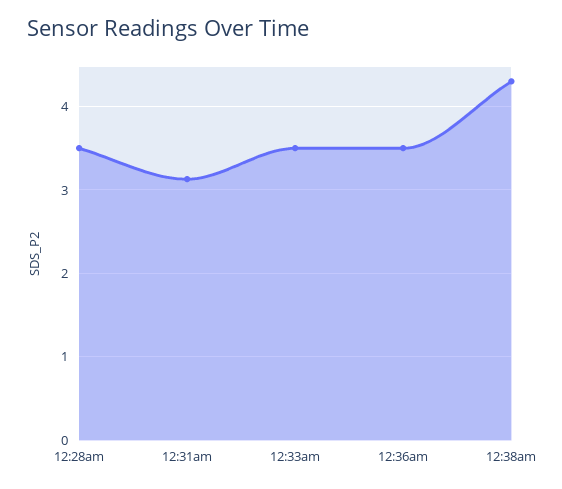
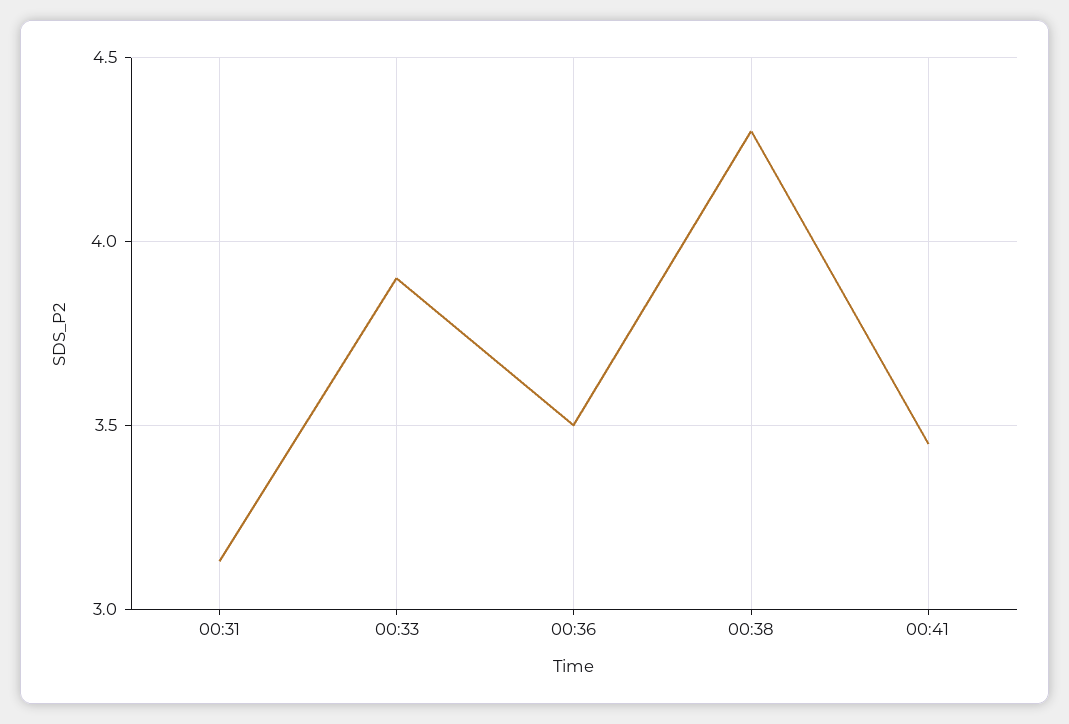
12:28am: 3.5 -> none
12:33am: 3.5 -> 3.9
00:41: none -> 3.45

